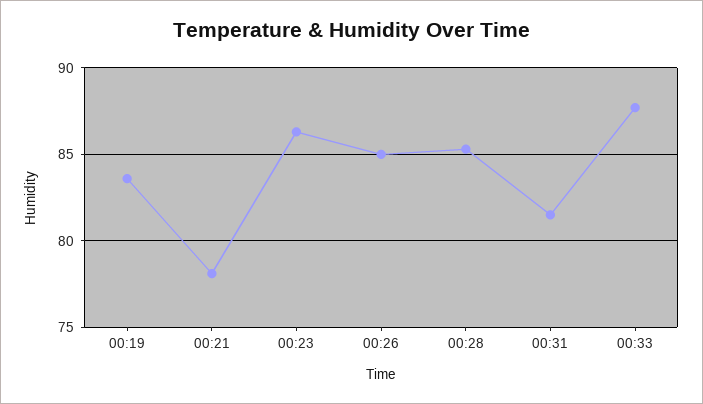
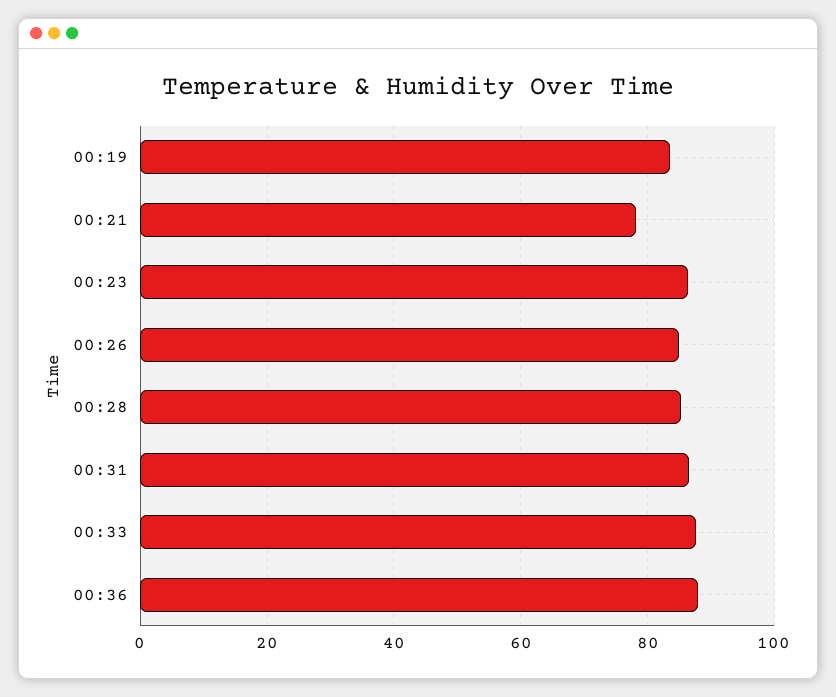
00:31: 81.5 -> 86
00:36: none -> 88

